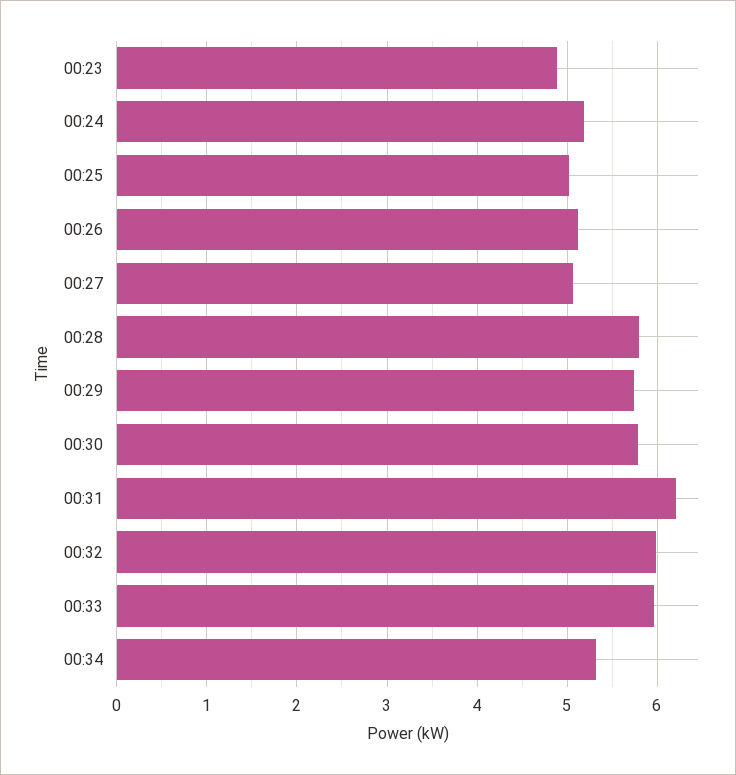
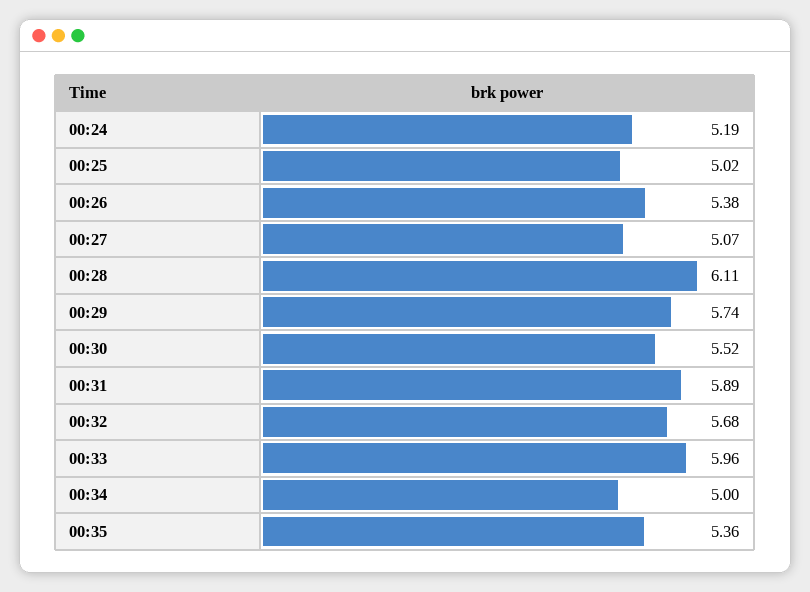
00:23: 4.9 -> none
00:26: 5.1 -> 5.38
00:28: 5.8 -> 6.11
00:30: 5.8 -> 5.52
00:31: 6.2 -> 5.89
00:32: 6 -> 5.68
00:34: 5.3 -> 5
00:35: none -> 5.36

